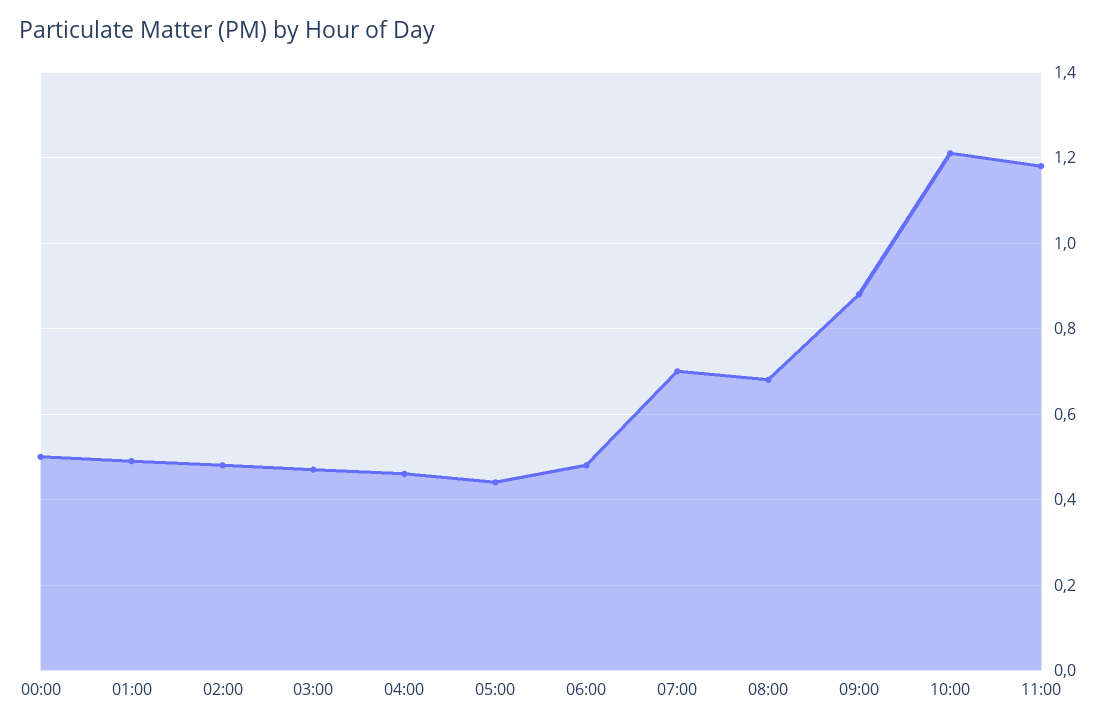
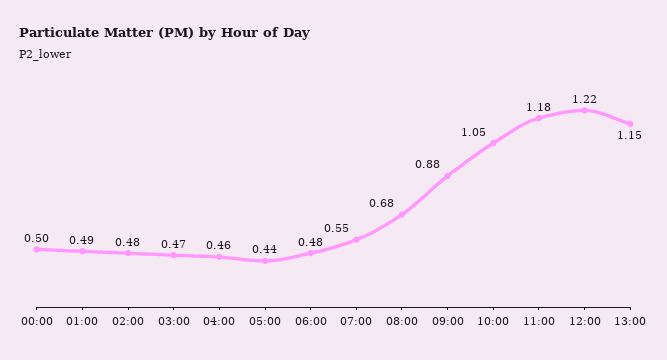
07:00: 0.7 -> 0.55
10:00: 1.2 -> 1.05
12:00: none -> 1.22
13:00: none -> 1.15

